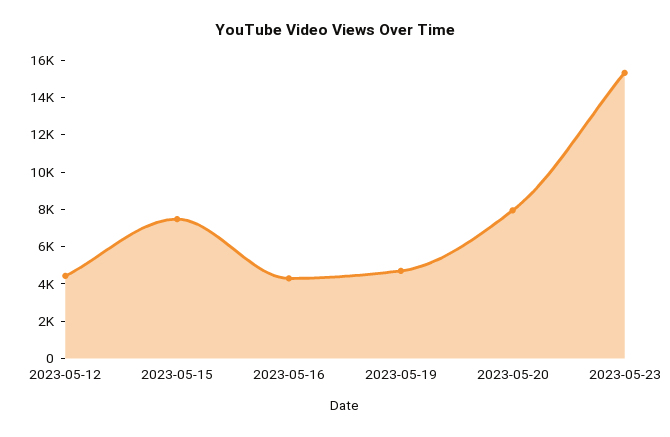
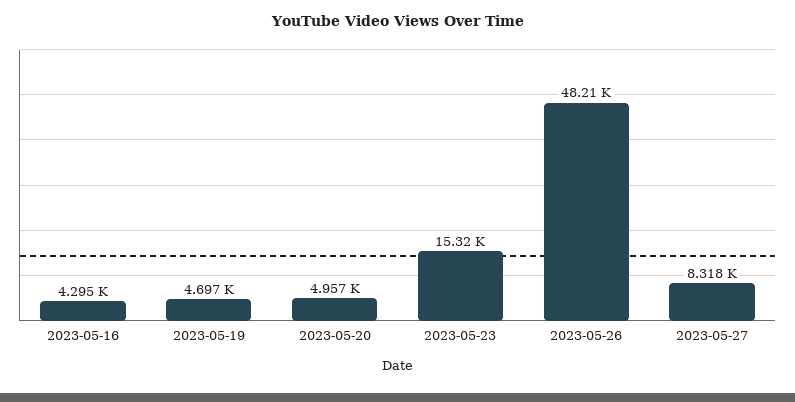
2023-05-12: 4500 -> none
2023-05-15: 7500 -> none
2023-05-20: 8000 -> 4957
2023-05-26: none -> 48210
2023-05-27: none -> 8318

